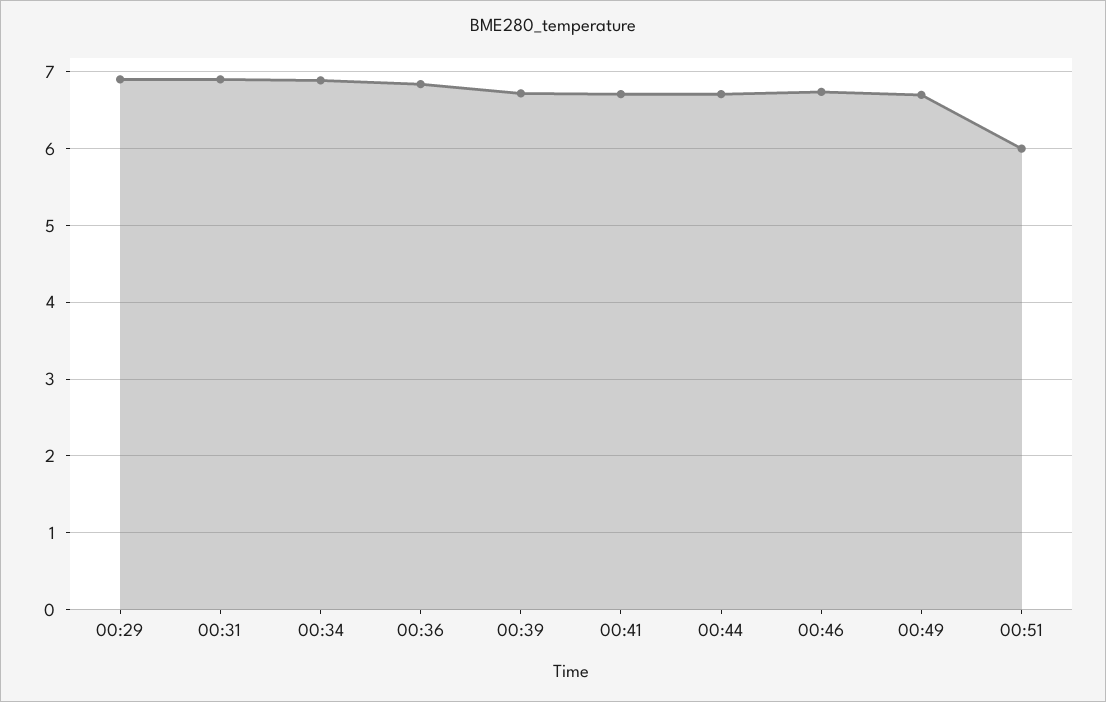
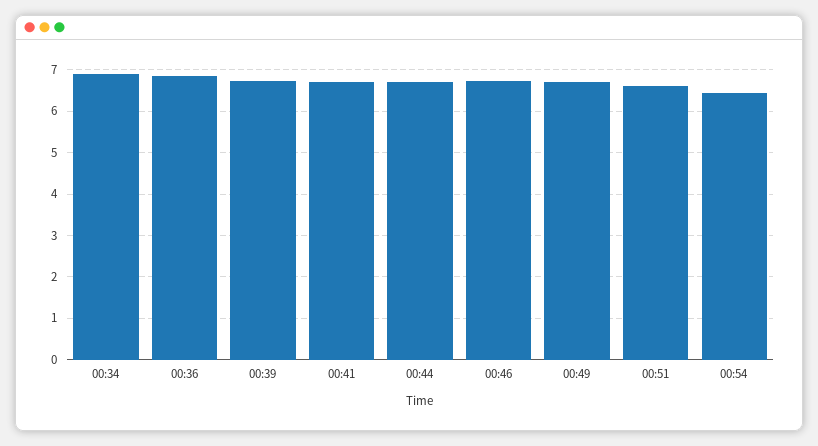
00:29: 6.9 -> none
00:31: 6.9 -> none
00:51: 6 -> 6.6
00:54: none -> 6.4

